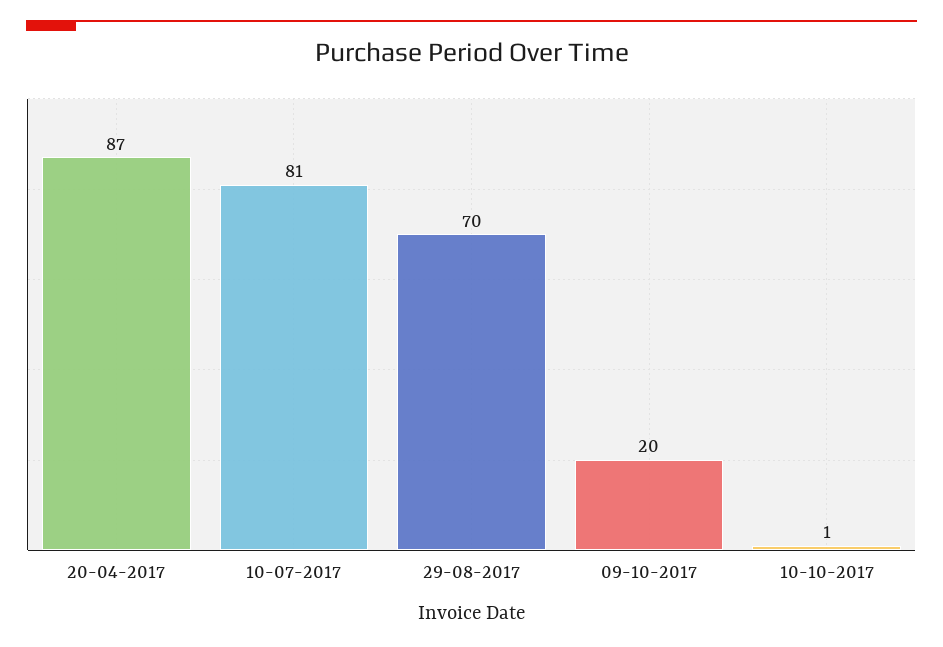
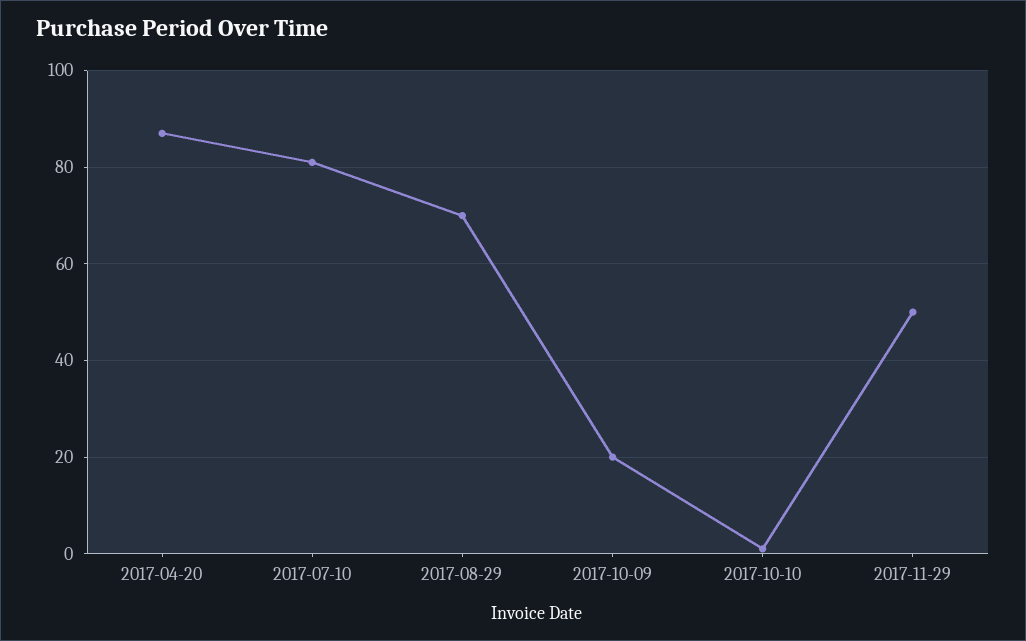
2017-11-29: none -> 50

